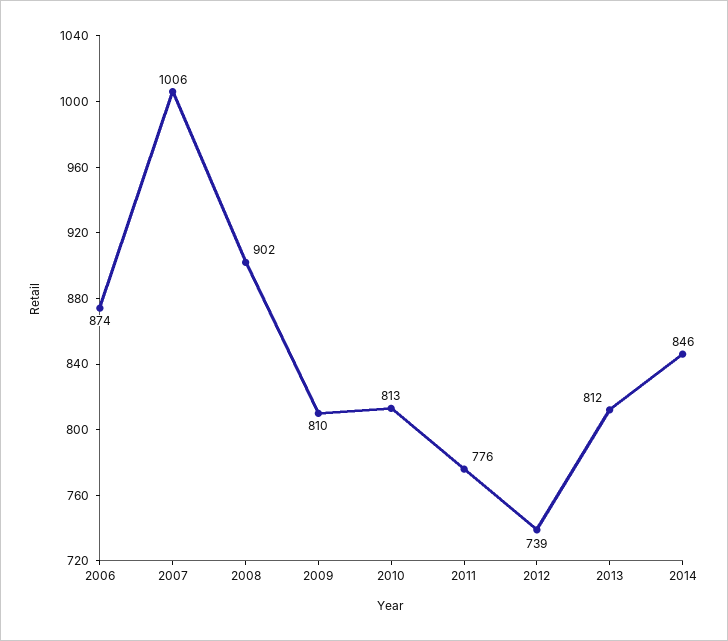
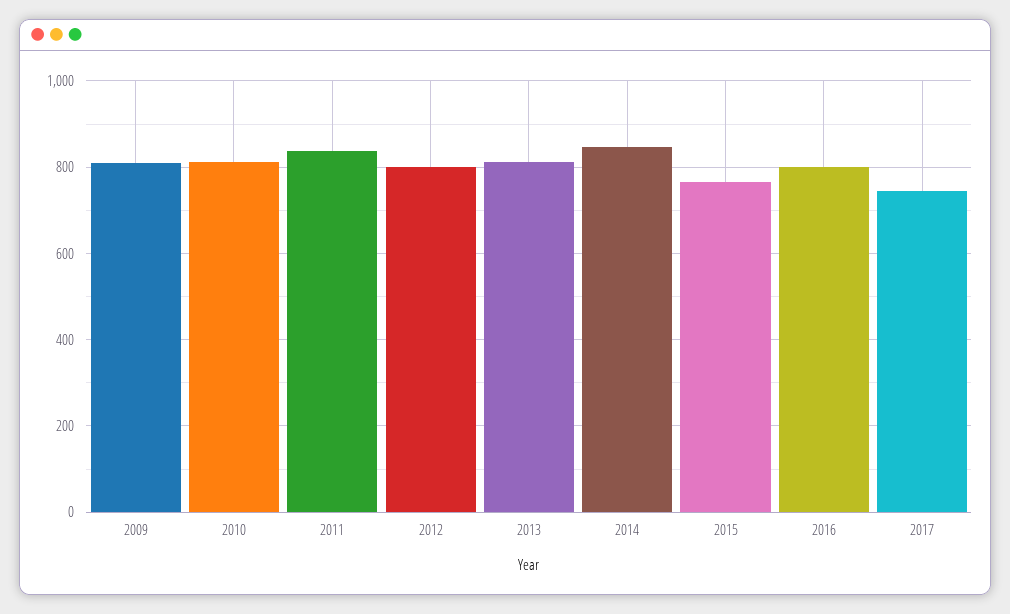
2006: 874 -> none
2007: 1006 -> none
2008: 902 -> none
2011: 776 -> 840
2012: 739 -> 800
2015: none -> 760
2016: none -> 800
2017: none -> 740

